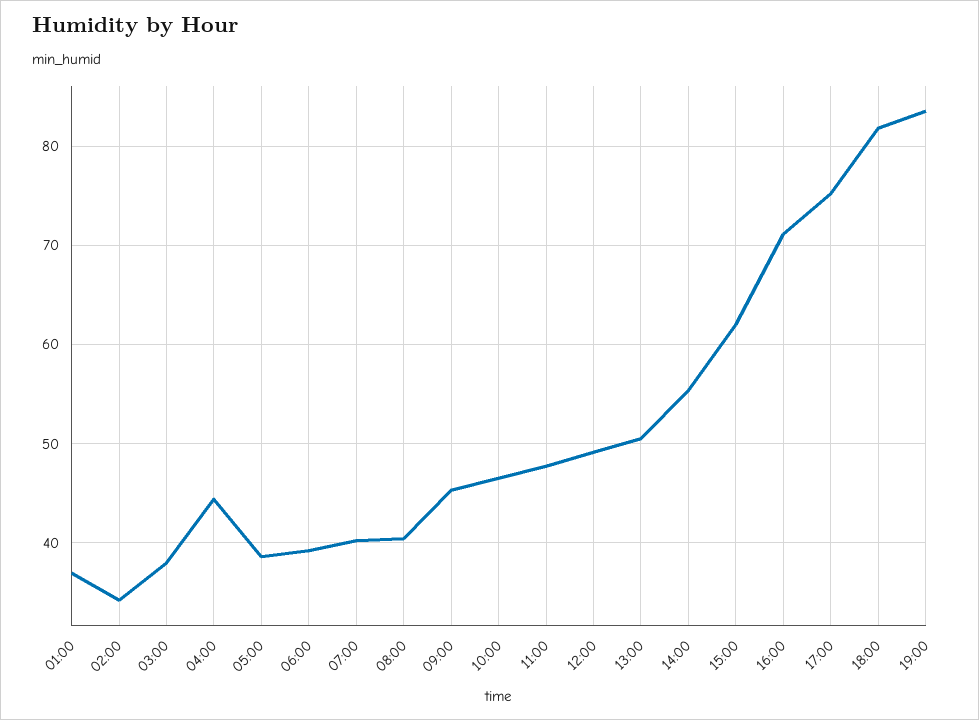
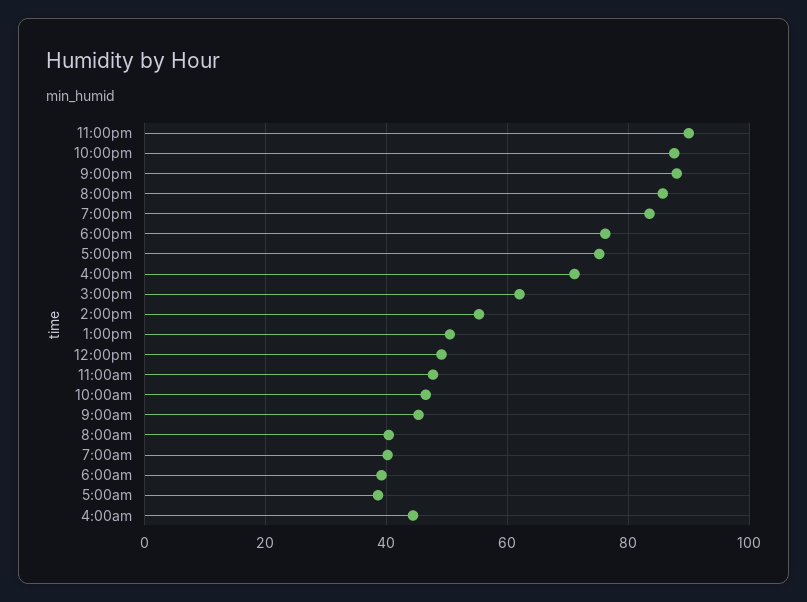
01:00: 37 -> none
02:00: 34 -> none
03:00: 38 -> none
18:00: 82 -> 76
11:00pm: none -> 90
10:00pm: none -> 88
9:00pm: none -> 88
8:00pm: none -> 86

